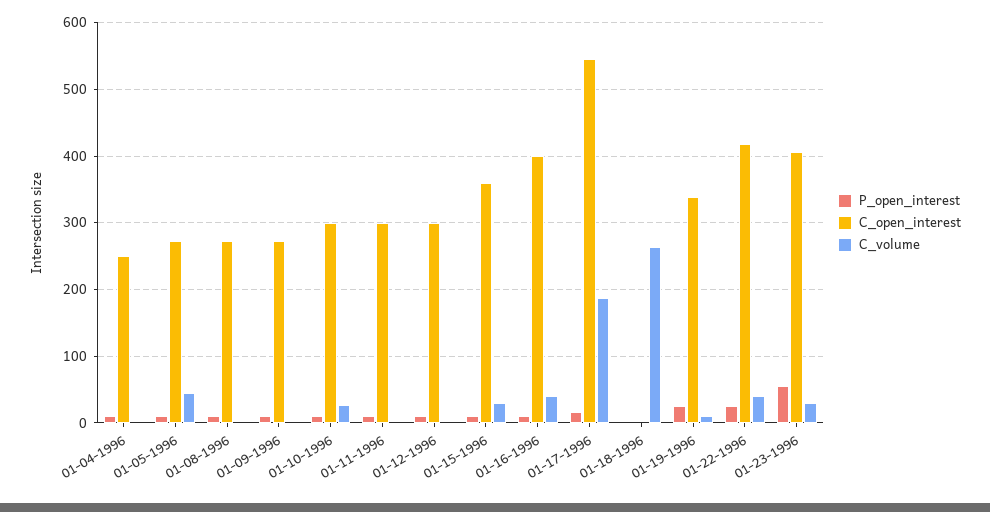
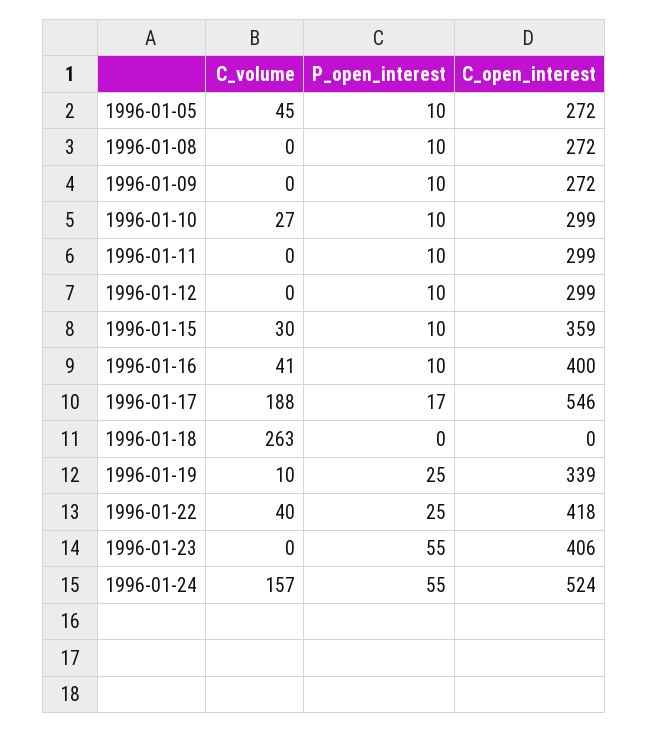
P_open_interest, 01-04-1996: 10 -> none
C_open_interest, 01-04-1996: 250 -> none
C_volume, 01-04-1996: 0 -> none
C_volume, 01-23-1996: 30 -> 0
C_volume, 1996-01-24: none -> 157
P_open_interest, 1996-01-24: none -> 55
C_open_interest, 1996-01-24: none -> 524

